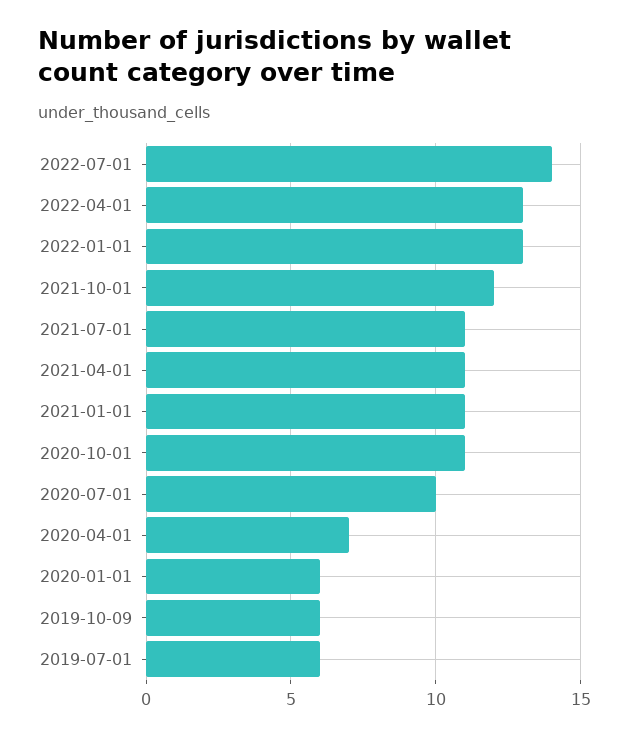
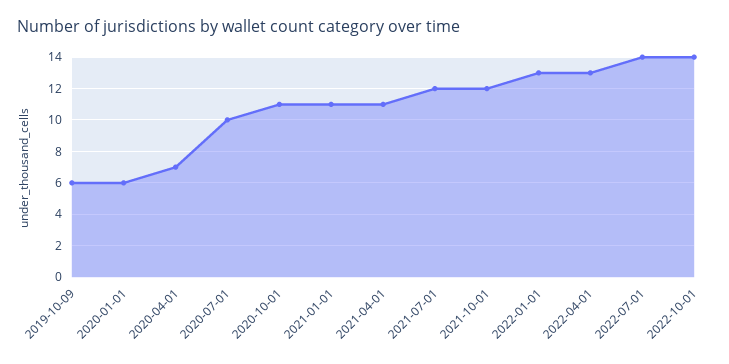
2021-07-01: 11 -> 12
2019-07-01: 6 -> none
2022-10-01: none -> 14

